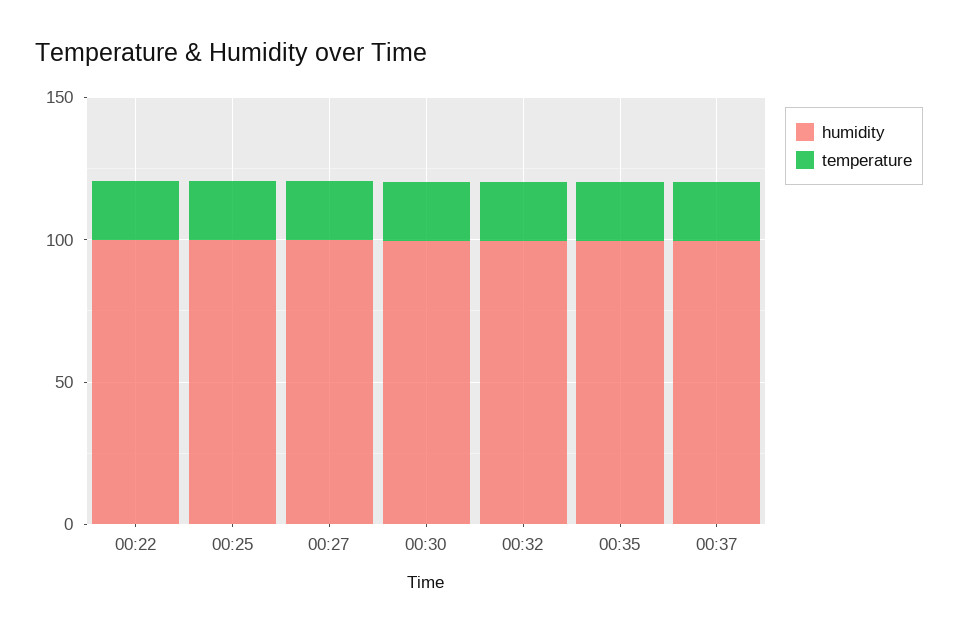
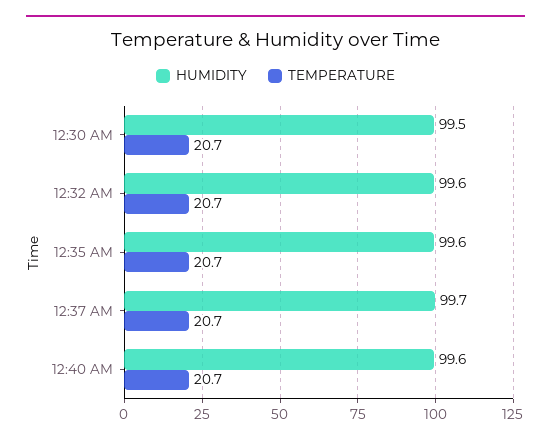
humidity, 00:22: 100 -> none
temperature, 00:22: 20 -> none
humidity, 00:25: 100 -> none
temperature, 00:25: 20 -> none
humidity, 00:27: 100 -> none
temperature, 00:27: 20 -> none
humidity, 12:40 AM: none -> 99.6
temperature, 12:40 AM: none -> 20.7

